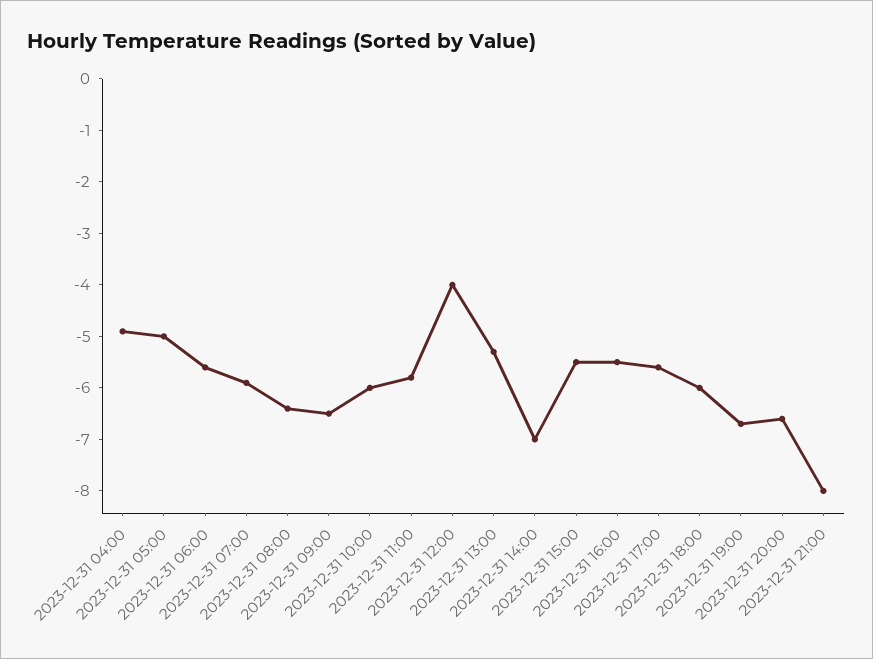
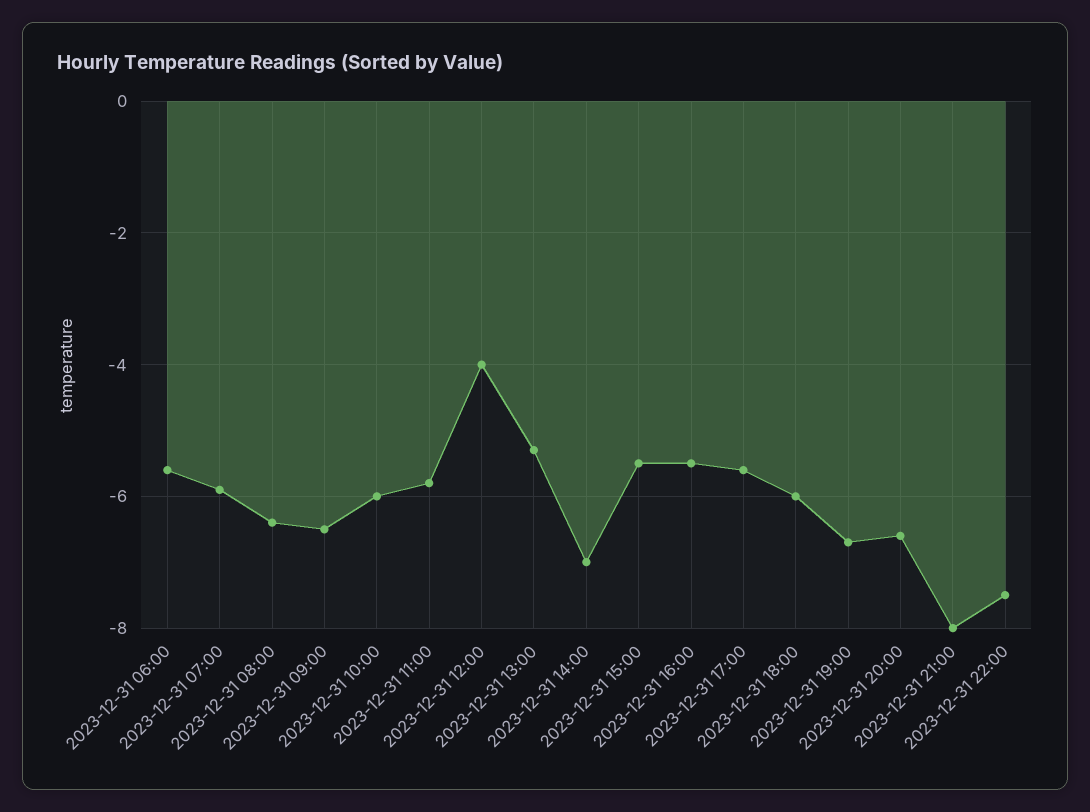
2023-12-31 04:00: -5 -> none
2023-12-31 05:00: -5 -> none
2023-12-31 22:00: none -> -7.5

